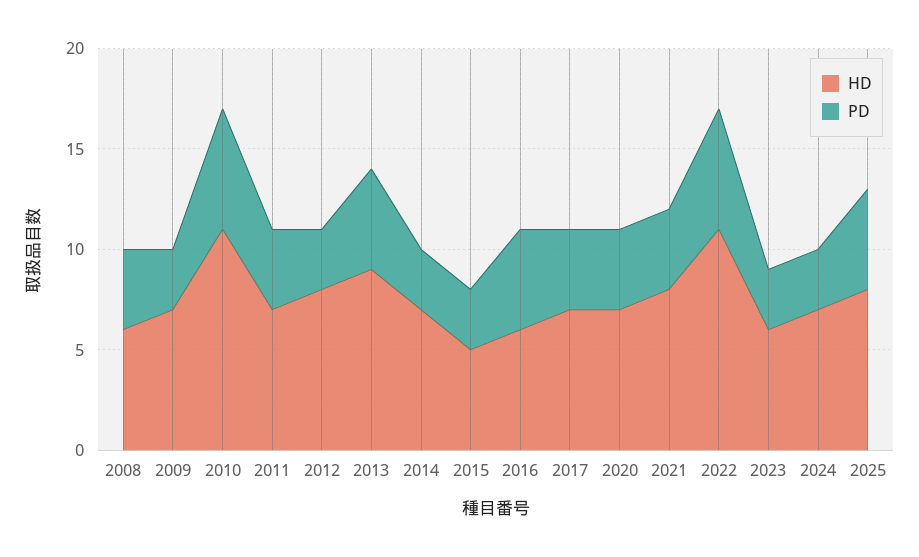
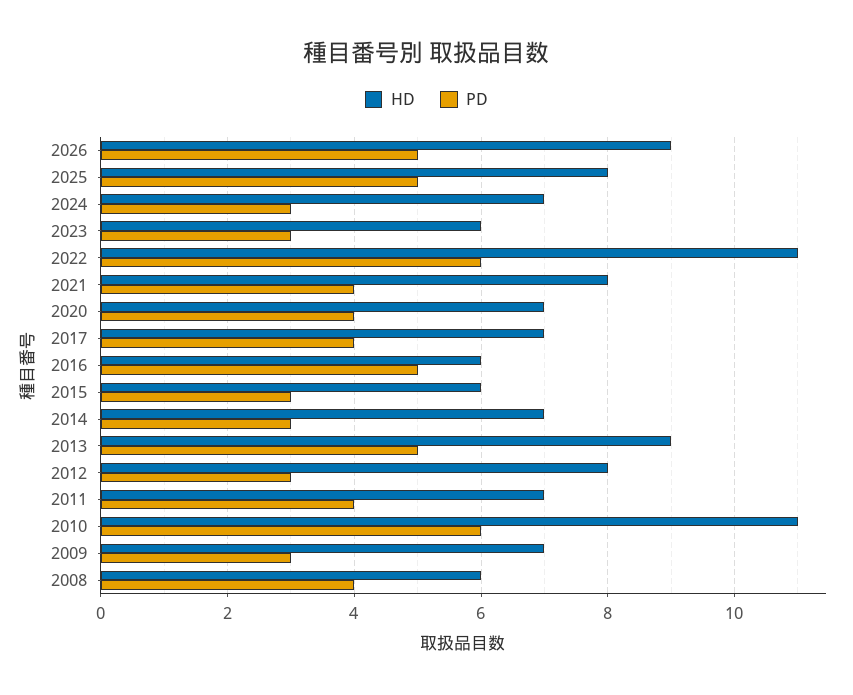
HD, 2015: 5 -> 6
HD, 2026: none -> 9
PD, 2026: none -> 5

